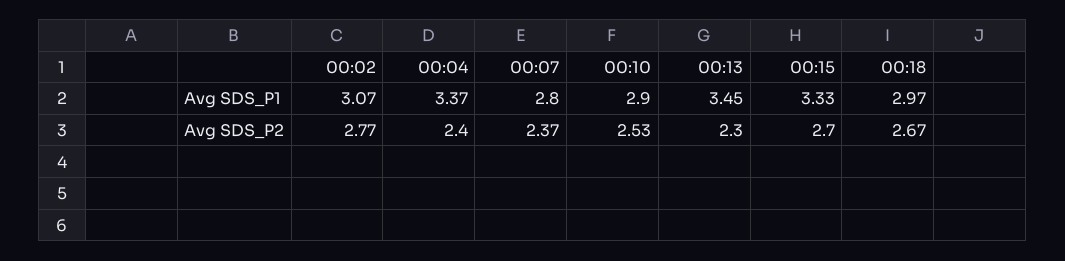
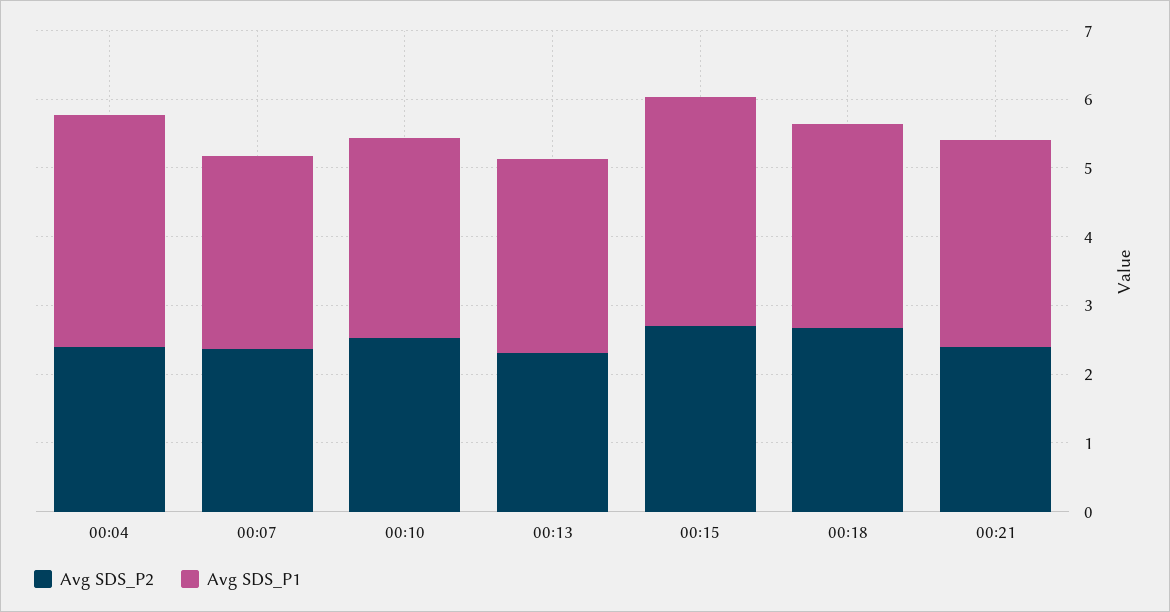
Avg SDS_P1, 00:02: 3.07 -> none
Avg SDS_P1, 00:13: 3.45 -> 2.8
Avg SDS_P2, 00:02: 2.77 -> none
Avg SDS_P2, 00:21: none -> 2.4
Avg SDS_P1, 00:21: none -> 3

